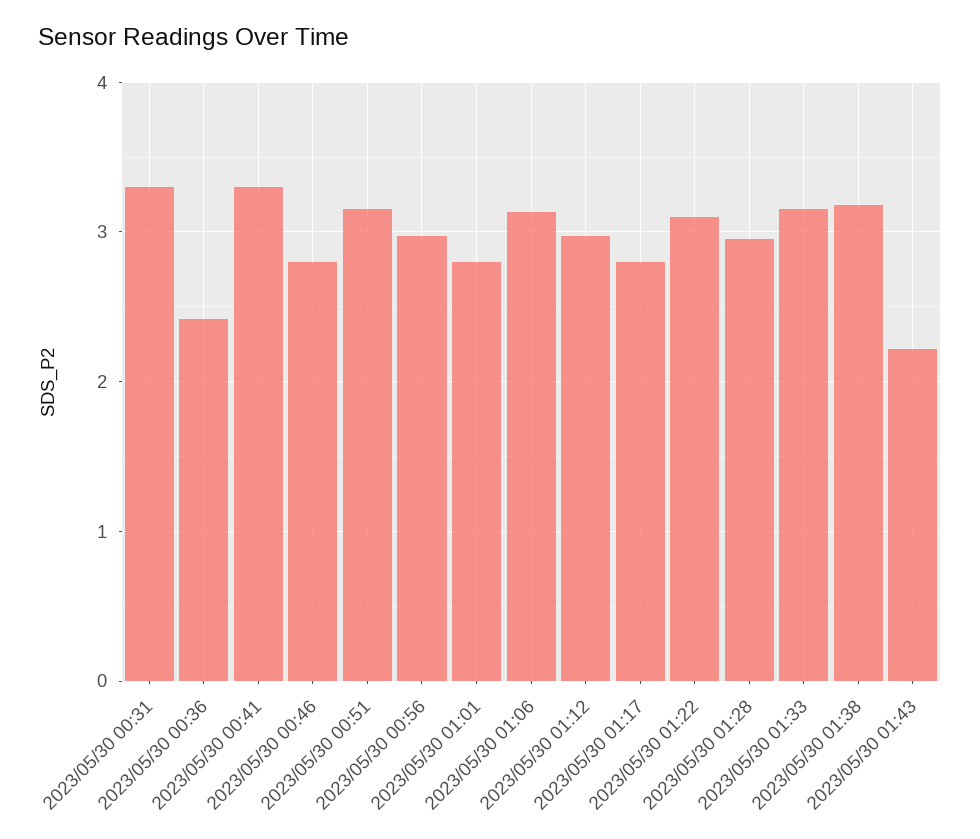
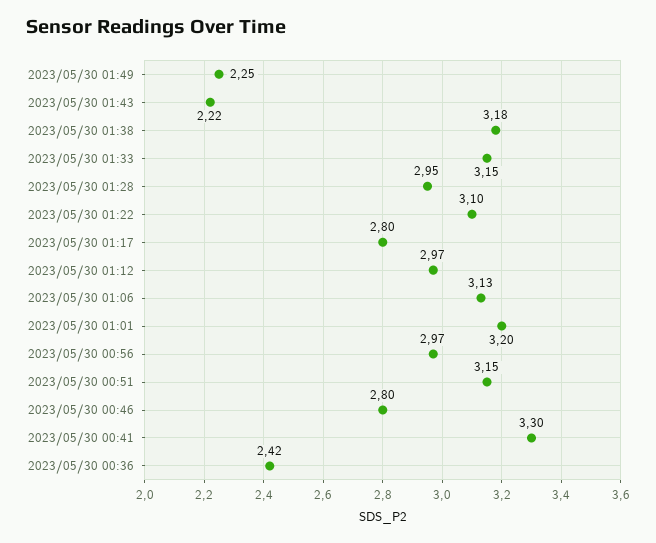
2023/05/30 00:31: 3.3 -> none
2023/05/30 01:01: 2.8 -> 3.2
2023/05/30 01:49: none -> 2.25

